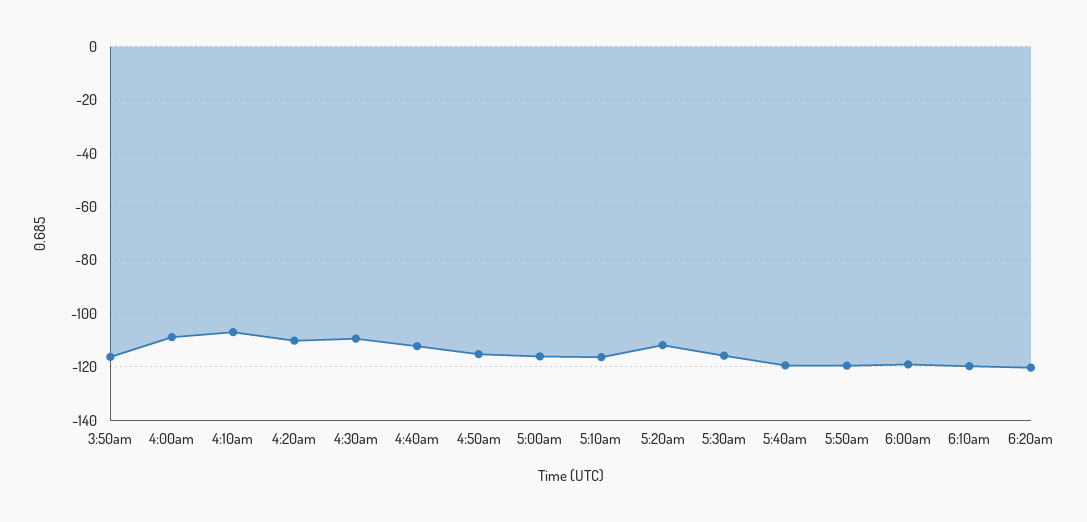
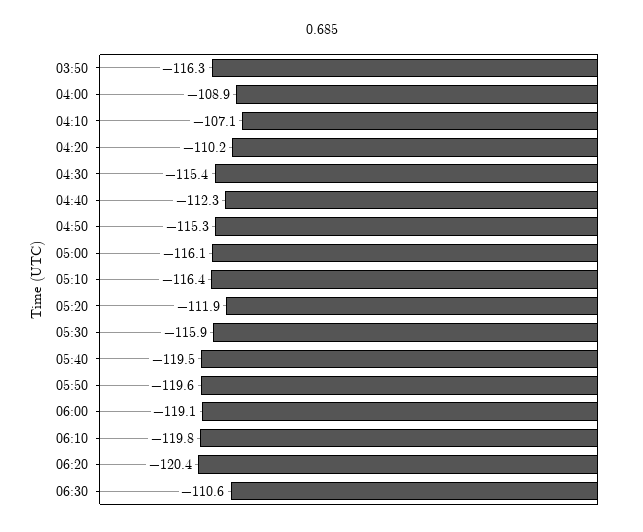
4:30am: -110 -> -115.4
06:30: none -> -110.6

